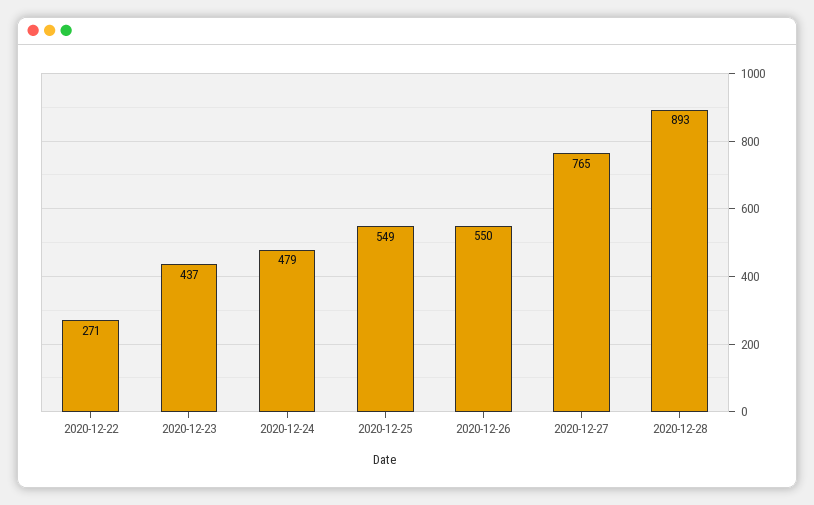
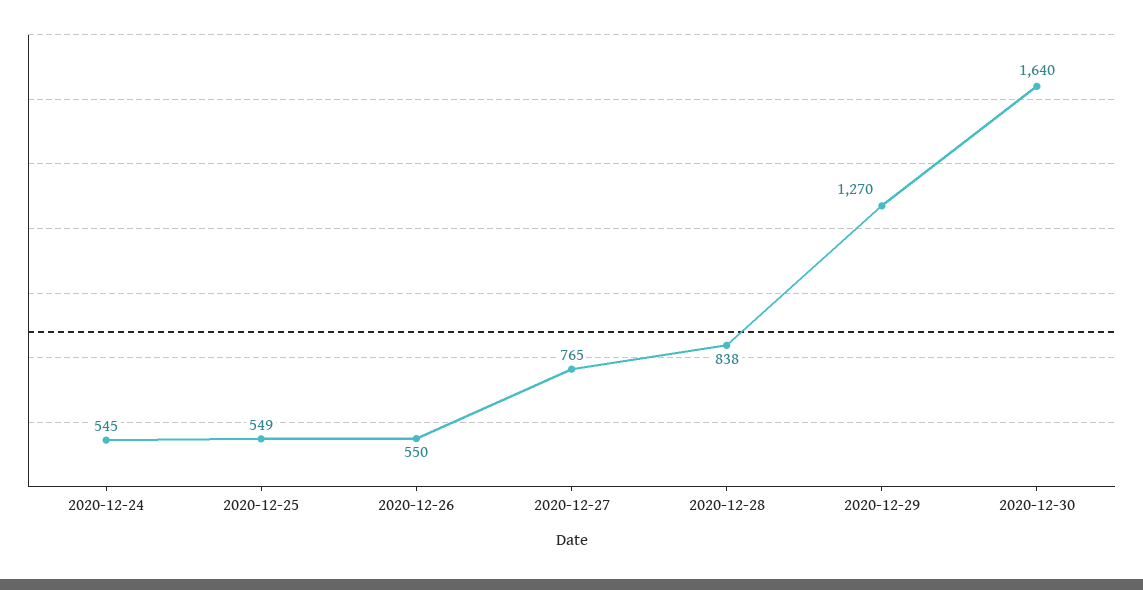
2020-12-22: 271 -> none
2020-12-23: 437 -> none
2020-12-24: 479 -> 545
2020-12-28: 893 -> 838
2020-12-29: none -> 1270
2020-12-30: none -> 1640

